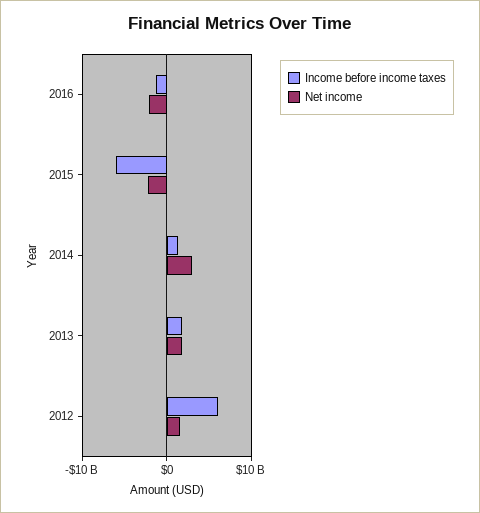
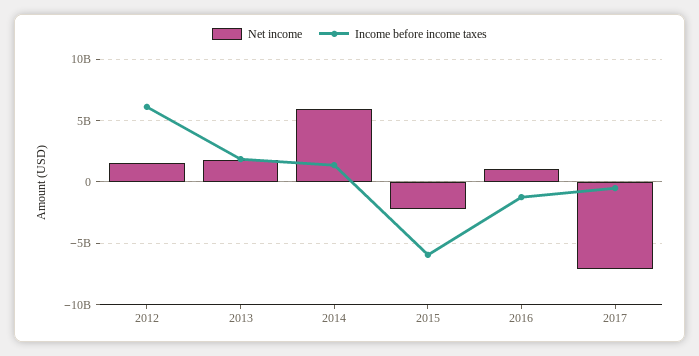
Net income, 2016: -2000000000 -> 1000000000
Net income, 2014: 3000000000 -> 6000000000
Net income, 2017: none -> -7000000000
Income before income taxes, 2017: none -> -500000000

